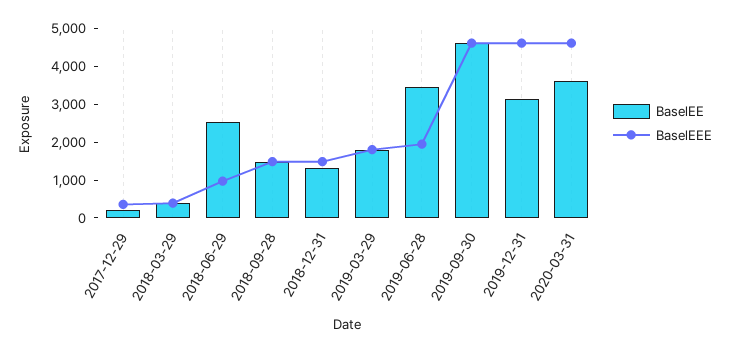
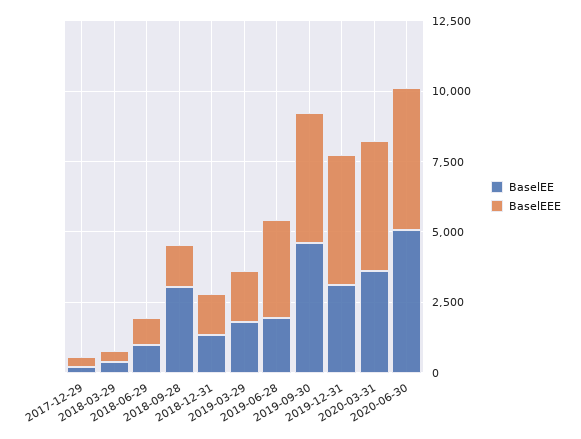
BaselEE, 2018-06-29: 2500 -> 1000
BaselEE, 2018-09-28: 1500 -> 3000
BaselEE, 2019-06-28: 3500 -> 2000
BaselEEE, 2019-06-28: 2000 -> 3500
BaselEE, 2020-06-30: none -> 5000
BaselEEE, 2020-06-30: none -> 5000

